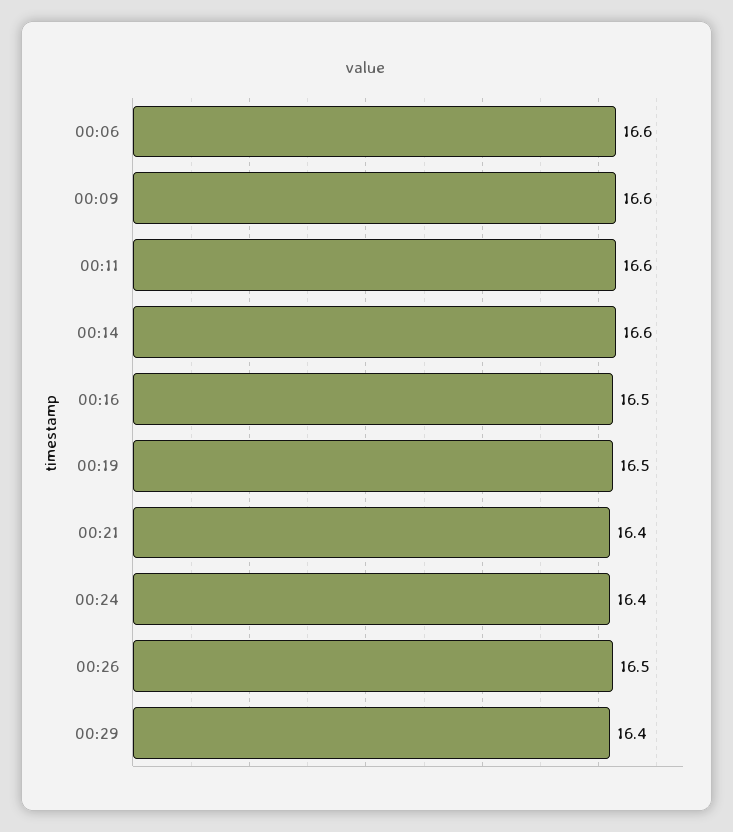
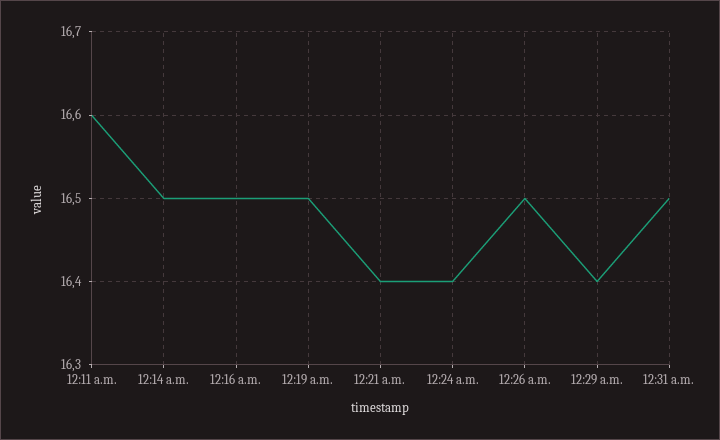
00:06: 16.6 -> none
00:09: 16.6 -> none
00:14: 16.6 -> 16.5
12:31 a.m.: none -> 16.5

